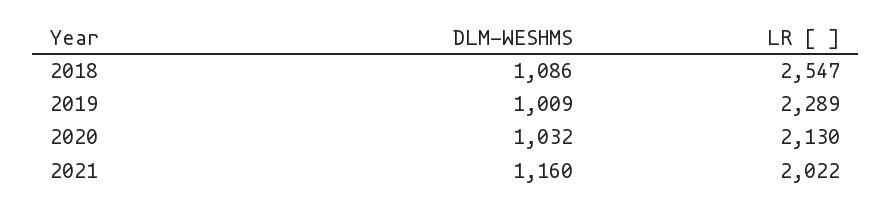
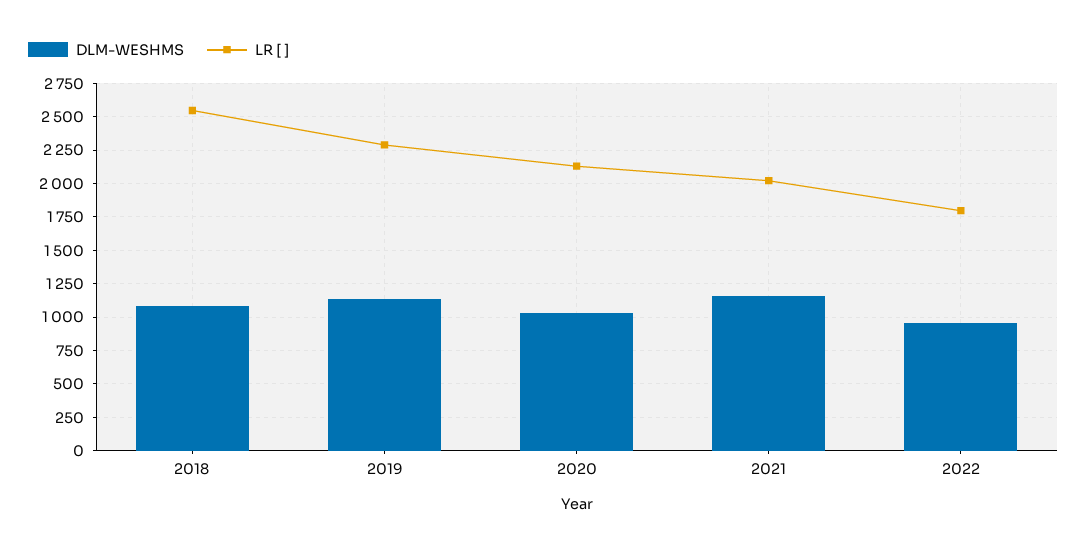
DLM-WESHMS, 2019: 1009 -> 1150
DLM-WESHMS, 2022: none -> 950
LR [ ], 2022: none -> 1800

